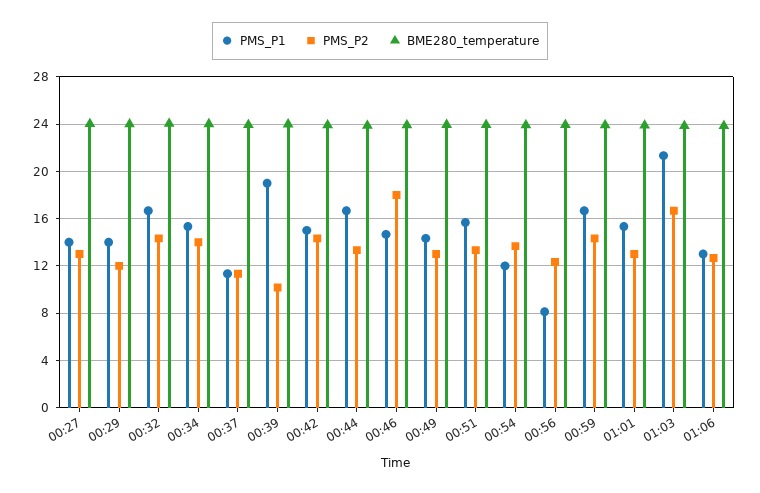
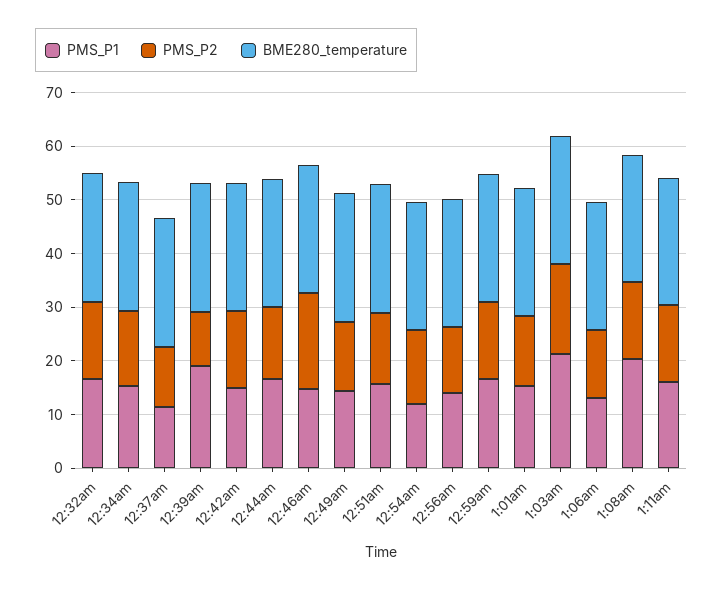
PMS_P1, 00:27: 14 -> none
PMS_P2, 00:27: 13 -> none
BME280_temperature, 00:27: 24 -> none
PMS_P1, 00:29: 14 -> none
PMS_P2, 00:29: 12 -> none
BME280_temperature, 00:29: 24 -> none
PMS_P1, 00:56: 8 -> 14
PMS_P1, 1:08am: none -> 20
PMS_P2, 1:08am: none -> 14
BME280_temperature, 1:08am: none -> 24
PMS_P1, 1:11am: none -> 16
PMS_P2, 1:11am: none -> 14
BME280_temperature, 1:11am: none -> 24

